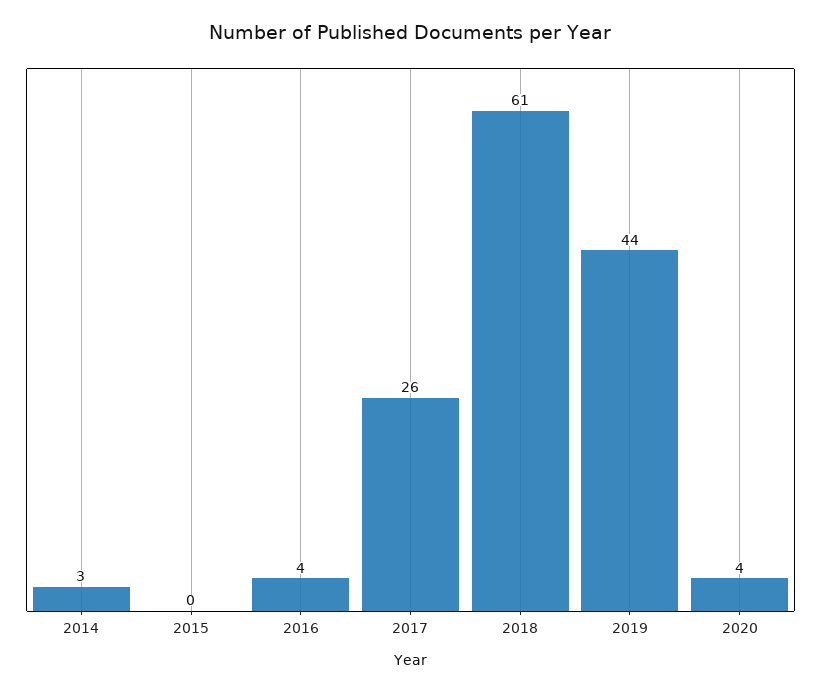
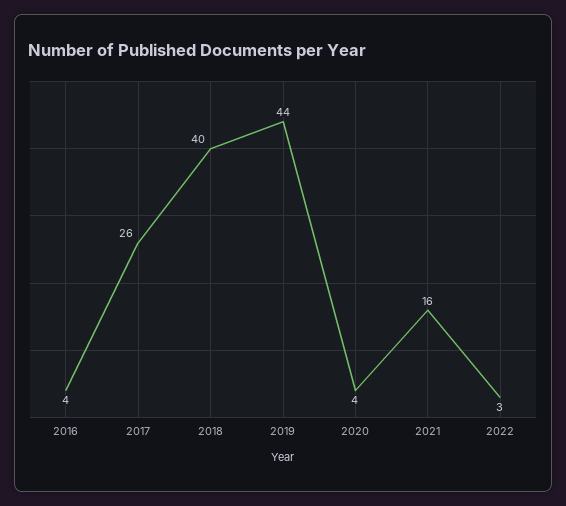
2014: 3 -> none
2015: 0 -> none
2018: 61 -> 40
2021: none -> 16
2022: none -> 3

